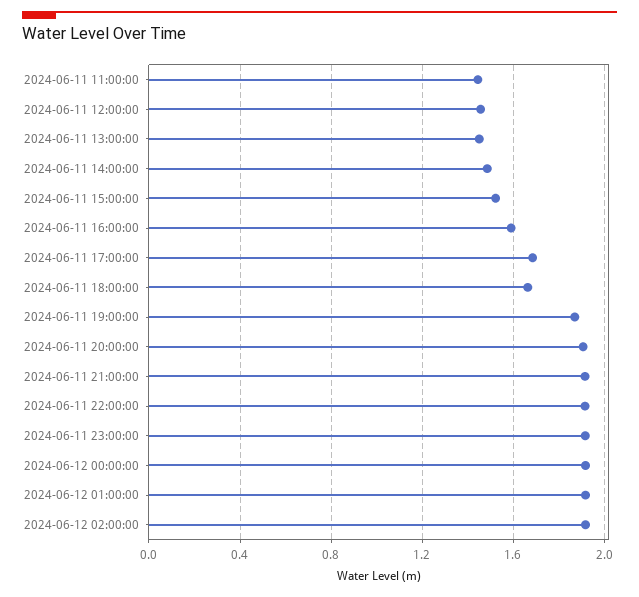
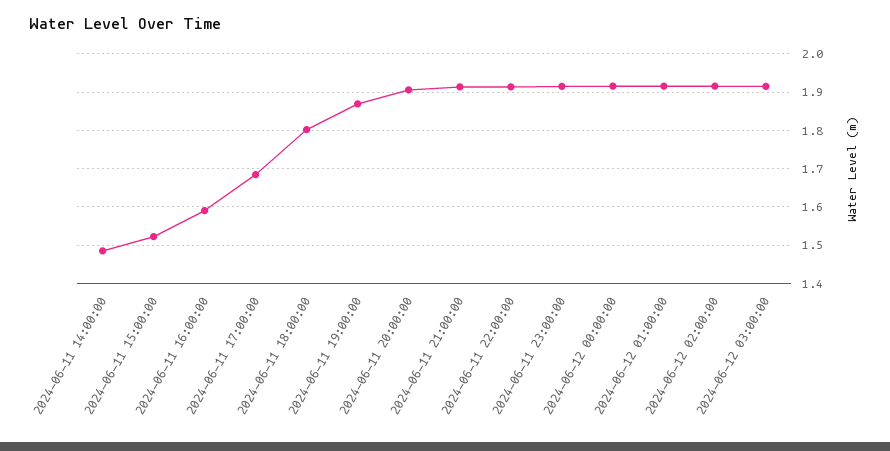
2024-06-11 11:00:00: 1.45 -> none
2024-06-11 12:00:00: 1.45 -> none
2024-06-11 13:00:00: 1.45 -> none
2024-06-11 18:00:00: 1.65 -> 1.8
2024-06-12 03:00:00: none -> 1.92

